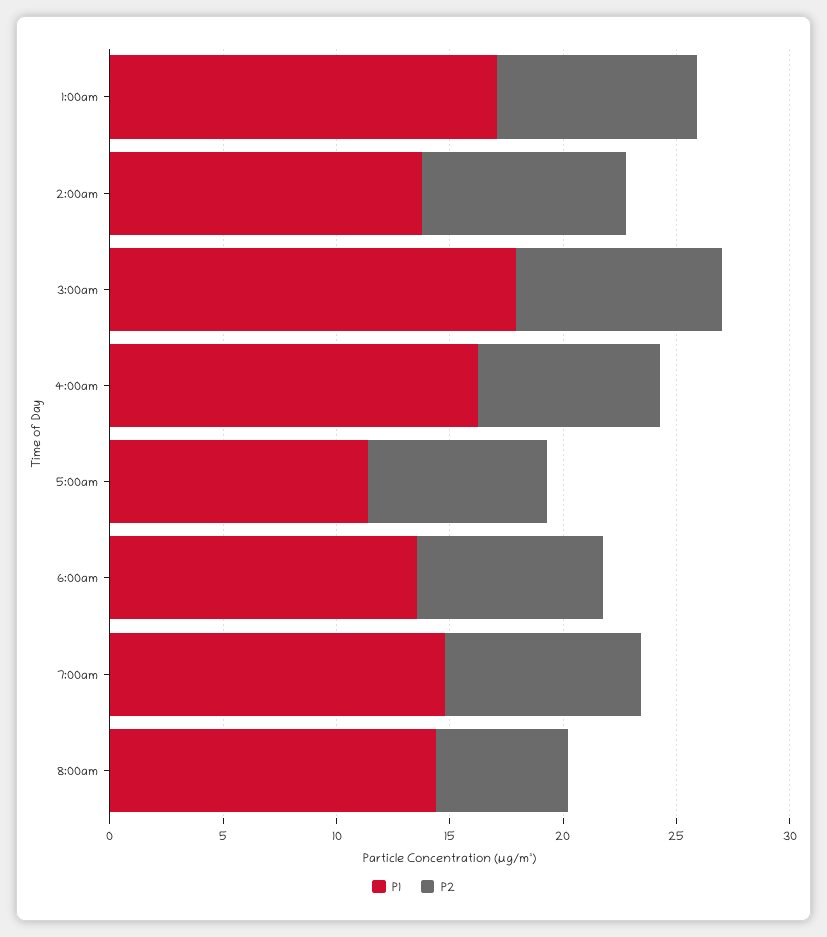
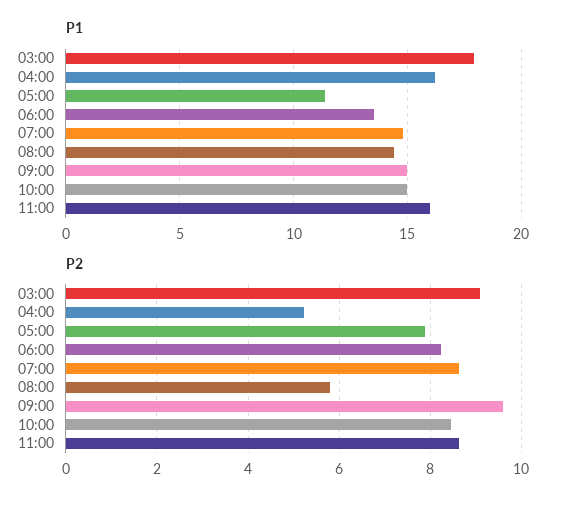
P1, 1:00am: 17 -> none
P2, 1:00am: 9 -> none
P1, 2:00am: 14 -> none
P2, 2:00am: 9 -> none
P2, 4:00am: 8 -> 5.2
P1, 09:00: none -> 15
P1, 10:00: none -> 15
P1, 11:00: none -> 16
P2, 09:00: none -> 9.6
P2, 10:00: none -> 8.4
P2, 11:00: none -> 8.6

